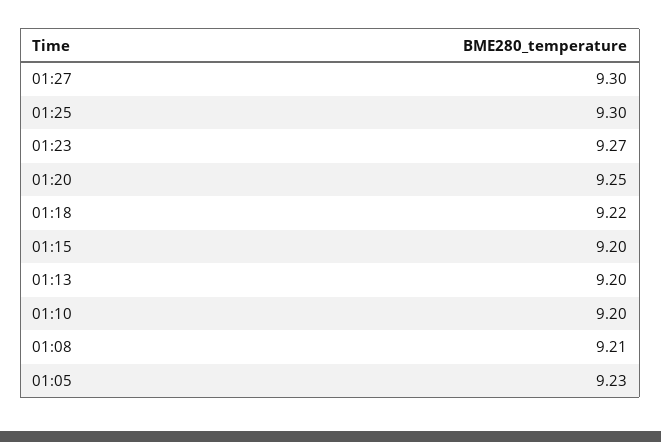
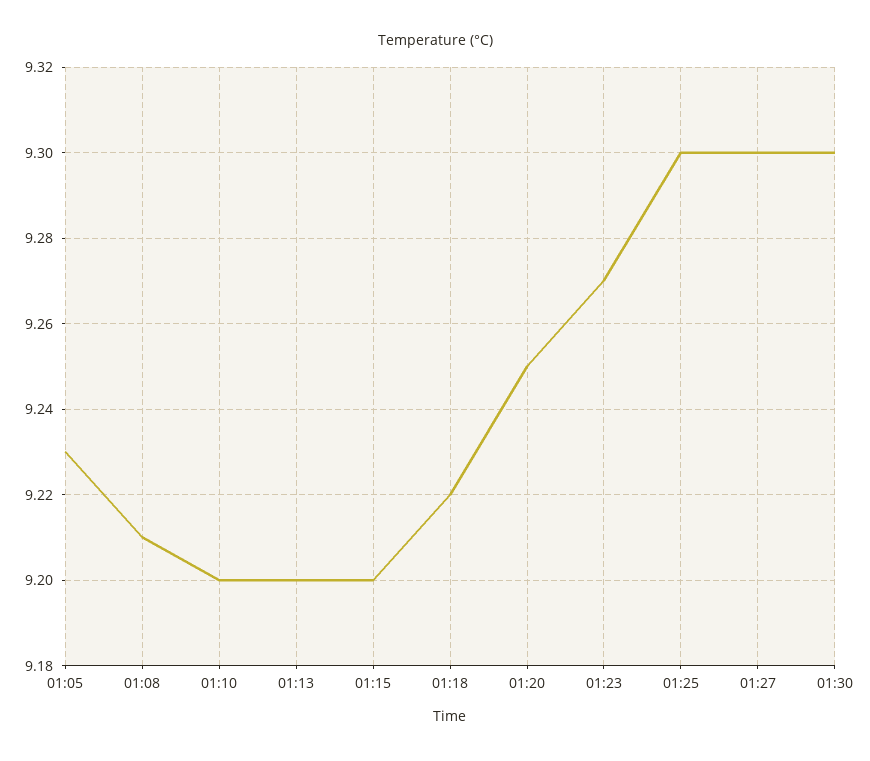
01:30: none -> 9.3

